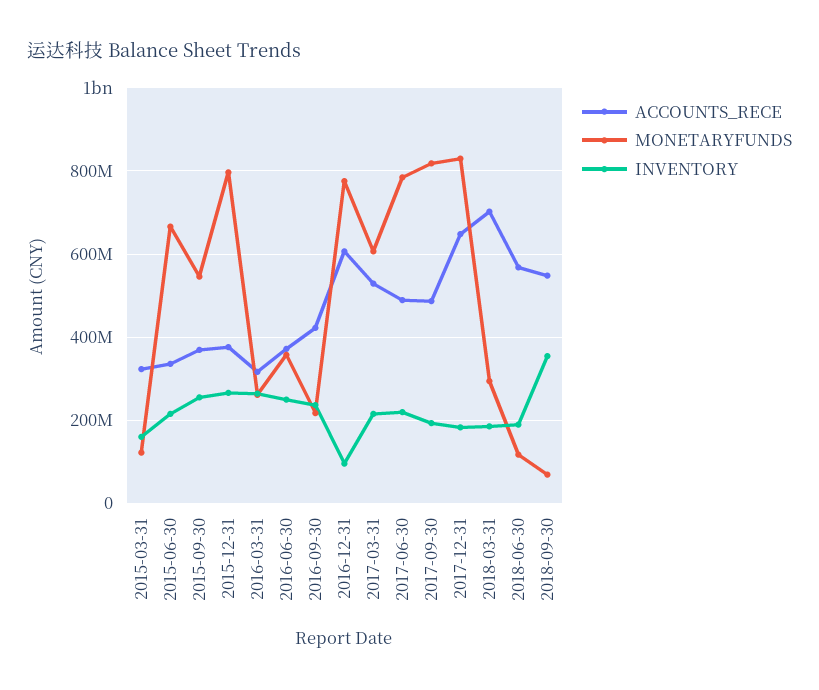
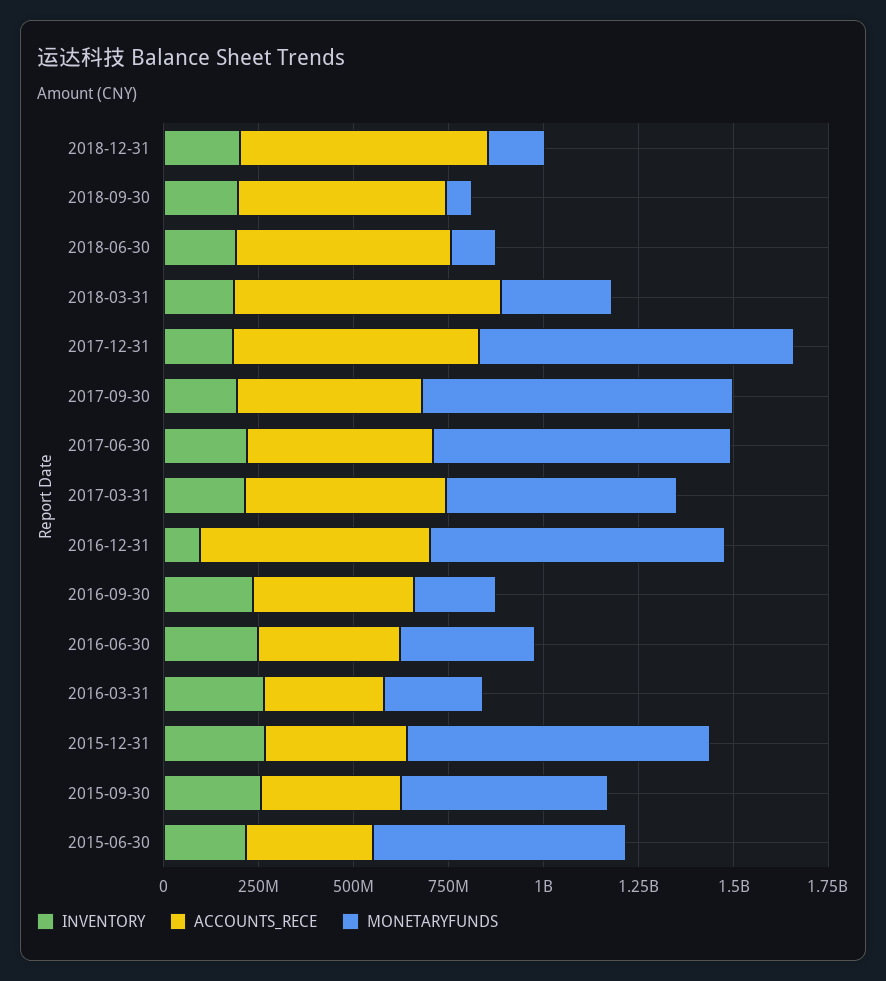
ACCOUNTS_RECE, 2015-03-31: 320000000 -> none
MONETARYFUNDS, 2015-03-31: 120000000 -> none
INVENTORY, 2015-03-31: 160000000 -> none
INVENTORY, 2018-09-30: 360000000 -> 200000000
INVENTORY, 2018-12-31: none -> 200000000
ACCOUNTS_RECE, 2018-12-31: none -> 650000000
MONETARYFUNDS, 2018-12-31: none -> 150000000

